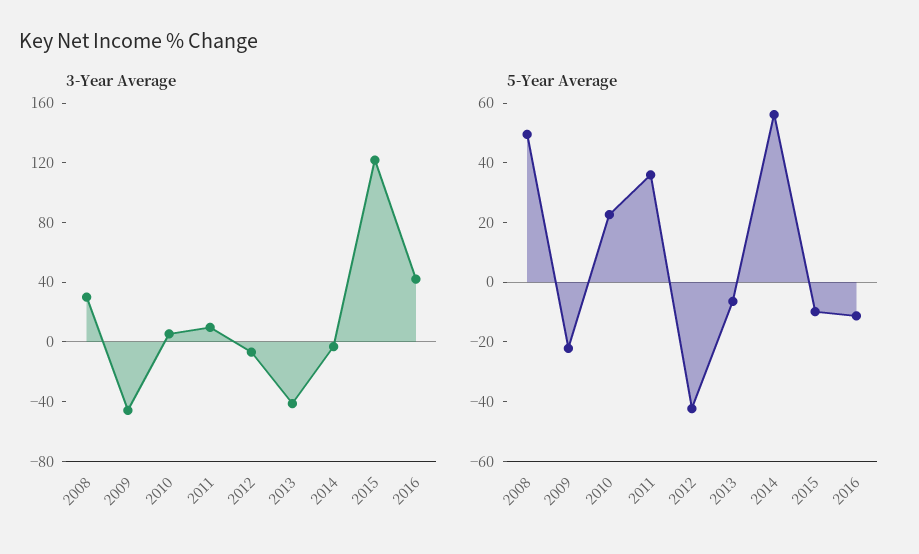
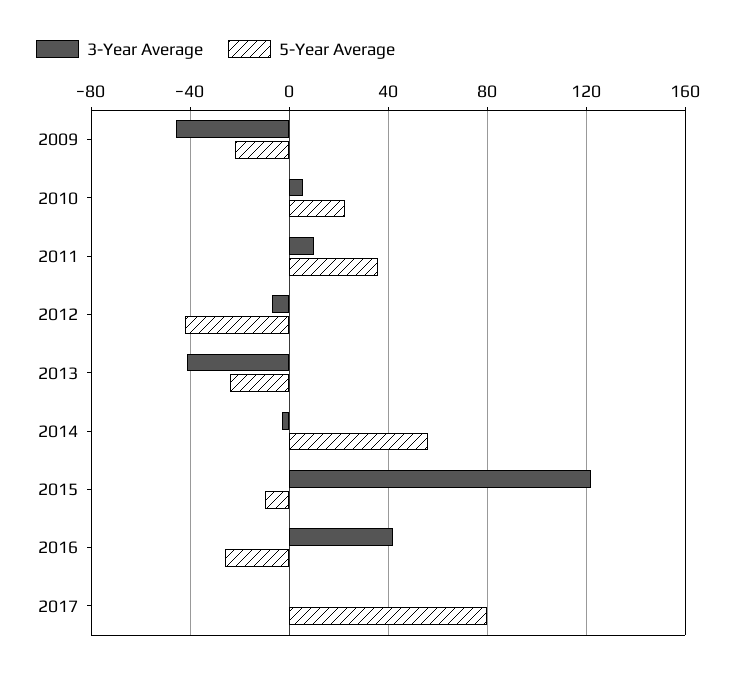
3-Year Average, 2008: 30 -> none
5-Year Average, 2008: 50 -> none
5-Year Average, 2013: -5 -> -25
5-Year Average, 2016: -10 -> -25
3-Year Average, 2017: none -> 0
5-Year Average, 2017: none -> 80

